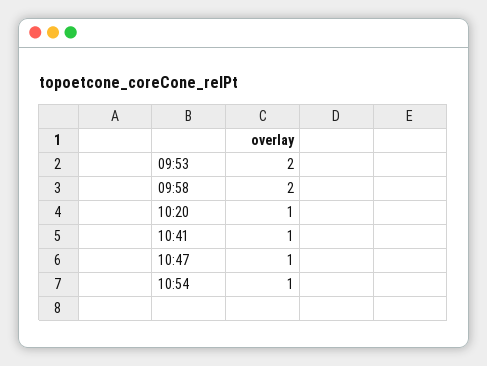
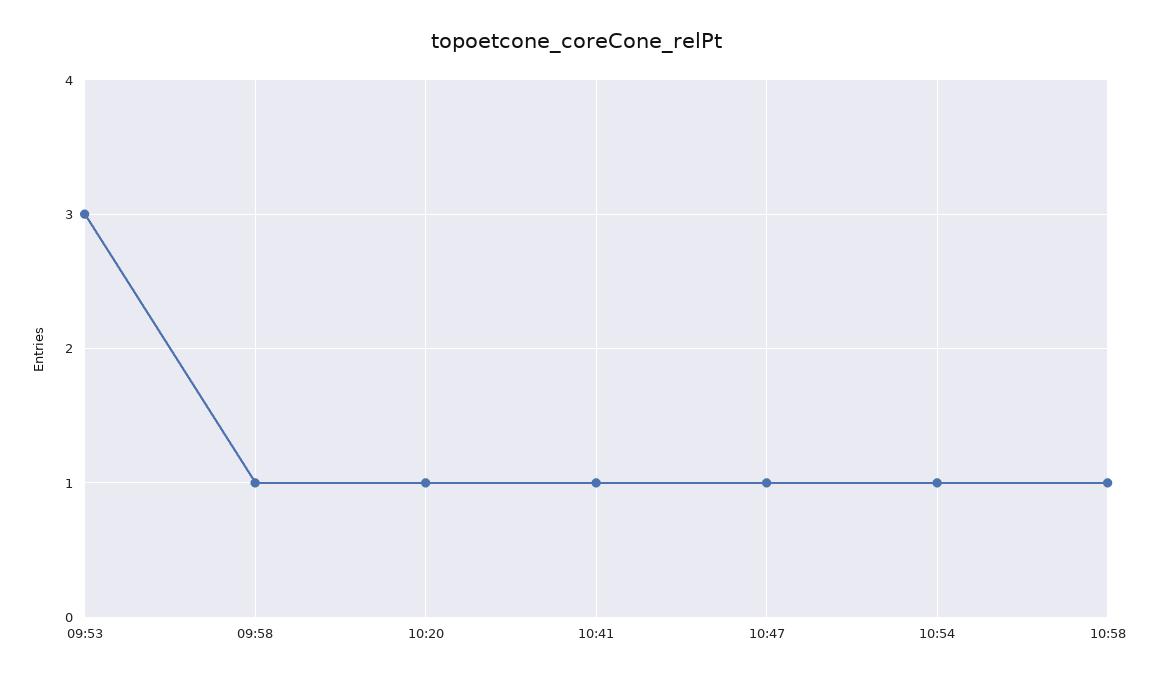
09:53: 2 -> 3
09:58: 2 -> 1
10:58: none -> 1

